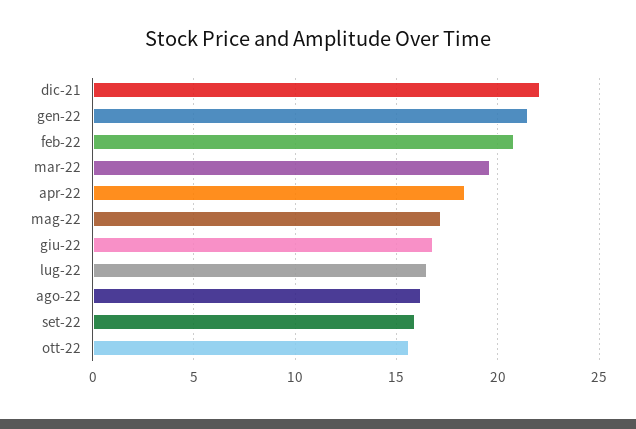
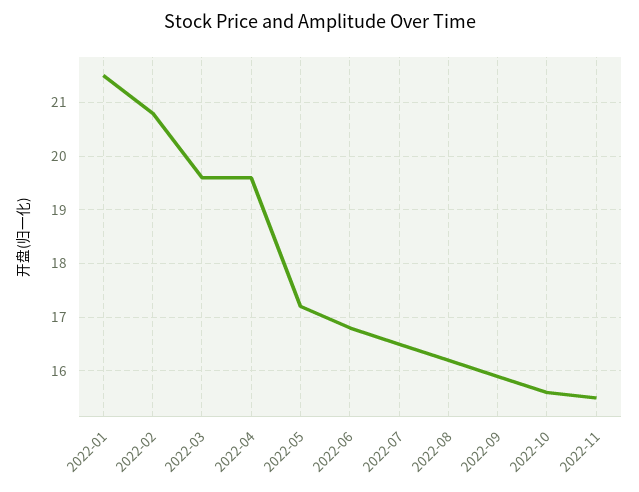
dic-21: 22 -> none
apr-22: 18.5 -> 19.5
2022-11: none -> 15.5

